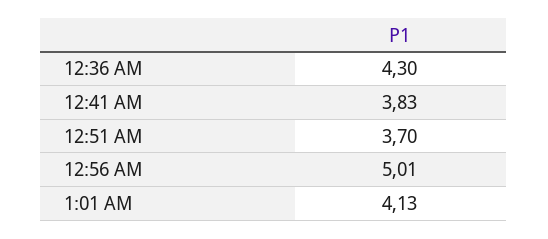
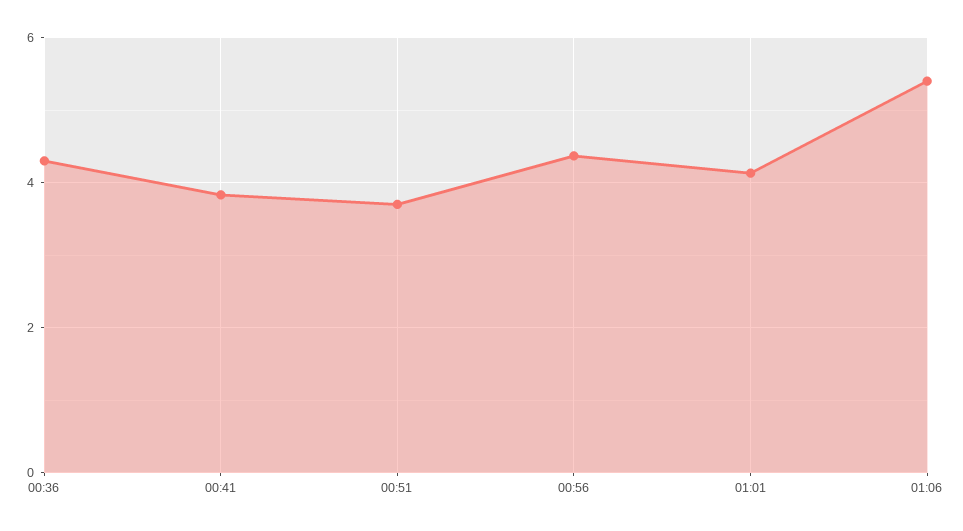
12:56 AM: 5.01 -> 4.4
01:06: none -> 5.4

